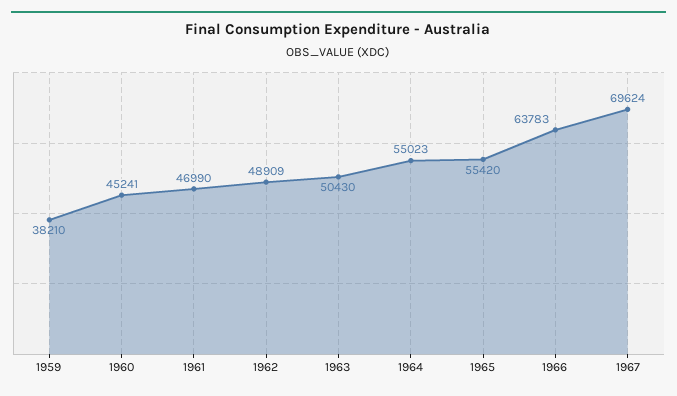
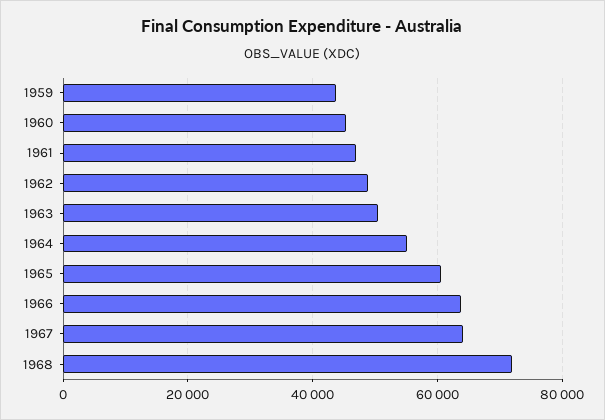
1959: 38210 -> 44000
1965: 55420 -> 60000
1967: 69624 -> 64000
1968: none -> 72000

